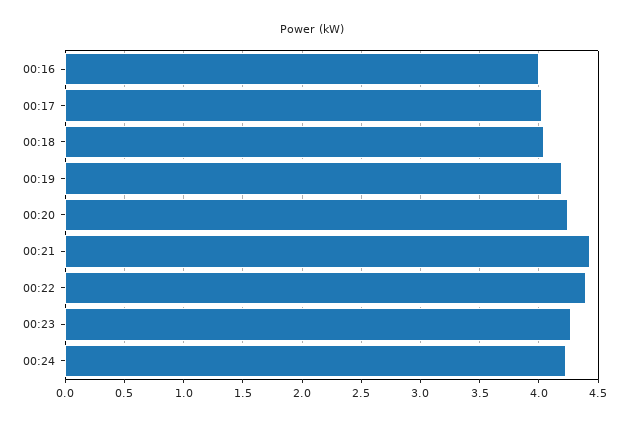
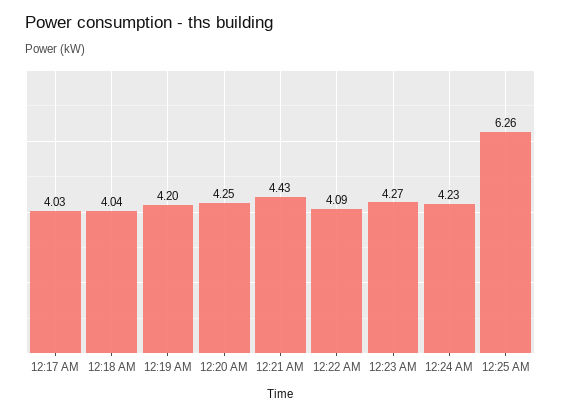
00:16: 4 -> none
00:22: 4.4 -> 4.09
12:25 AM: none -> 6.26

